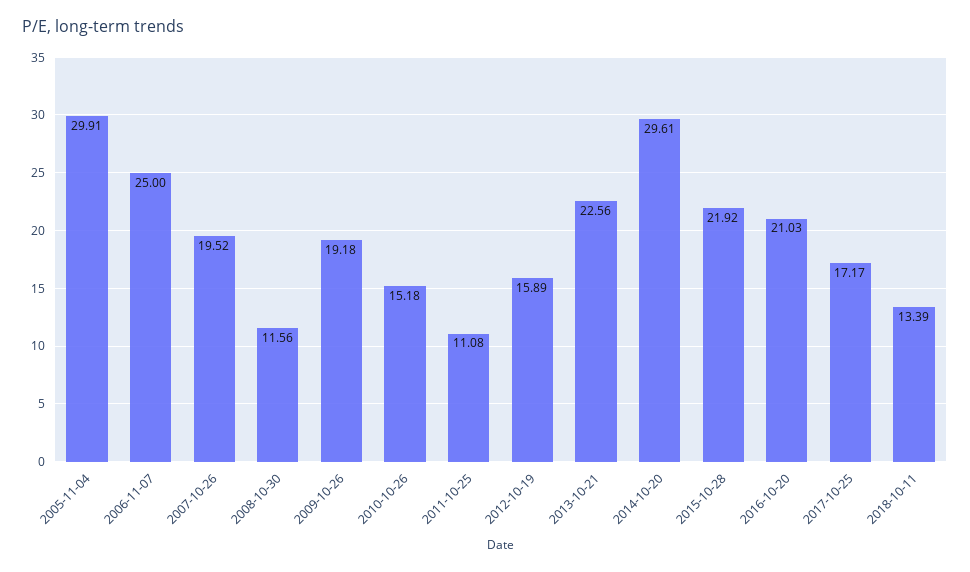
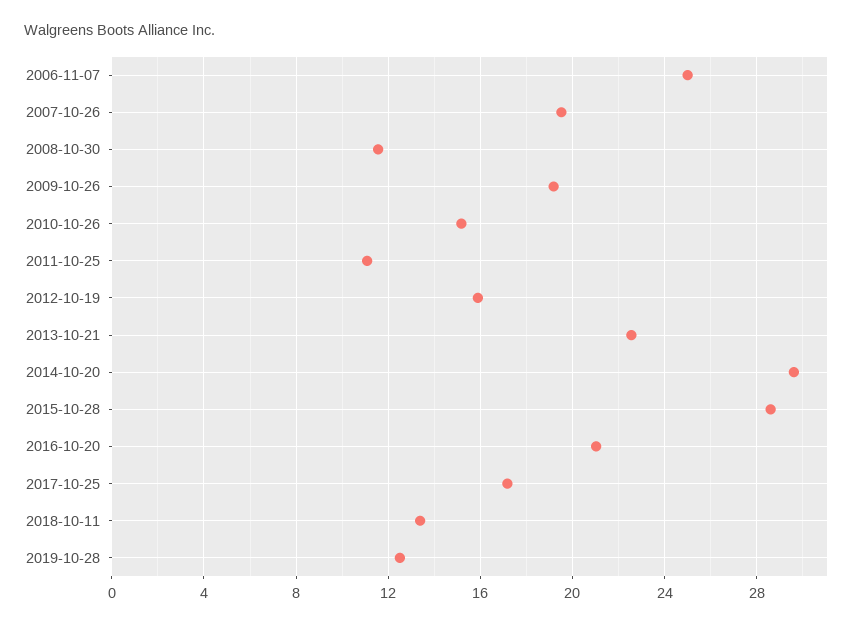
2005-11-04: 29.91 -> none
2015-10-28: 21.92 -> 28.5
2019-10-28: none -> 12.5

